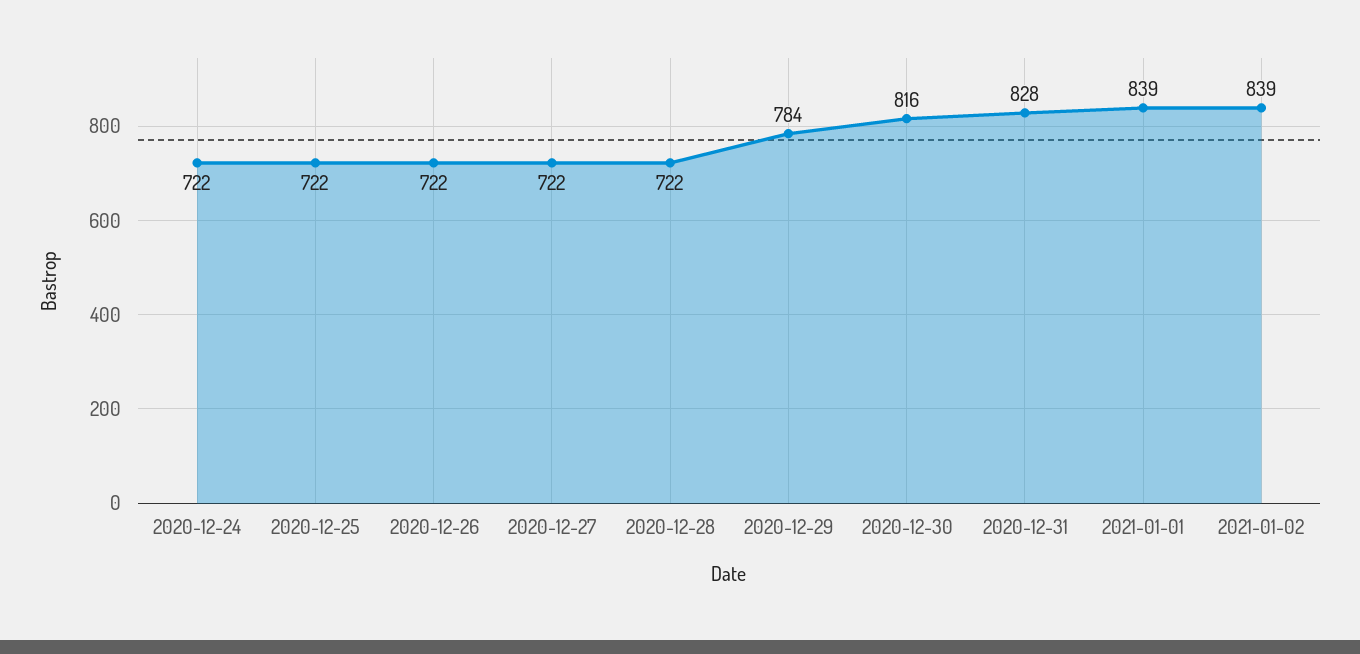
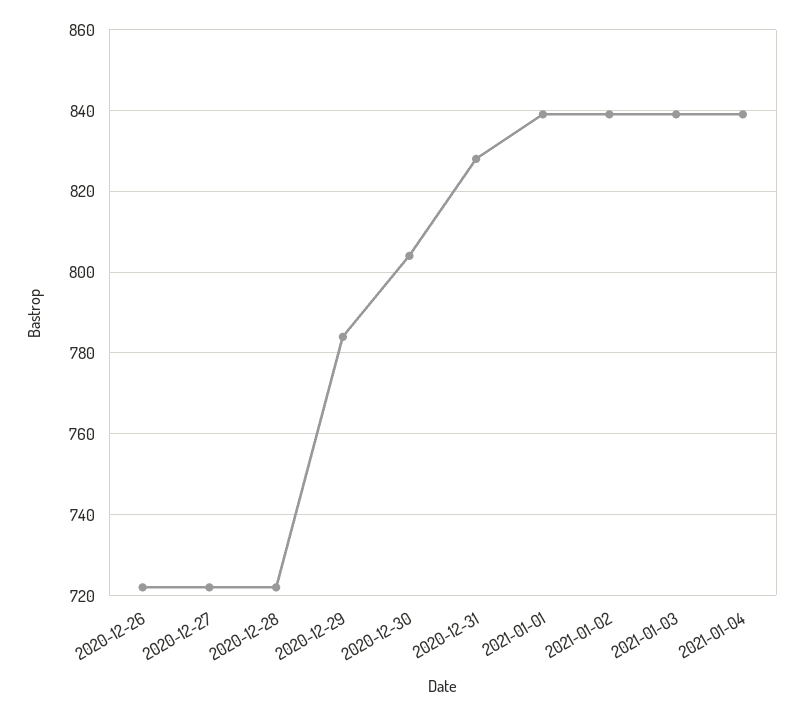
2020-12-24: 722 -> none
2020-12-25: 722 -> none
2020-12-30: 816 -> 805
2021-01-03: none -> 840
2021-01-04: none -> 840

